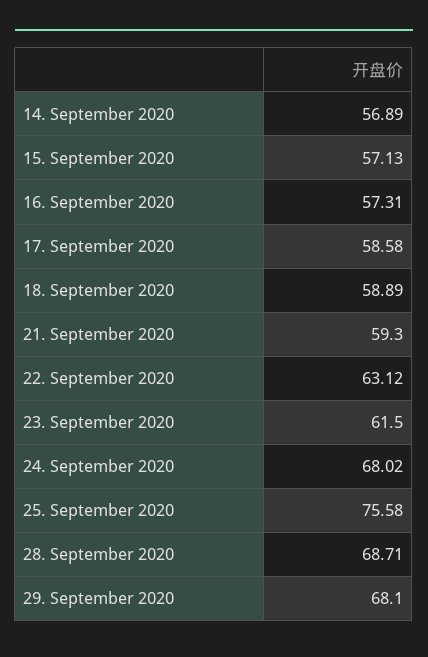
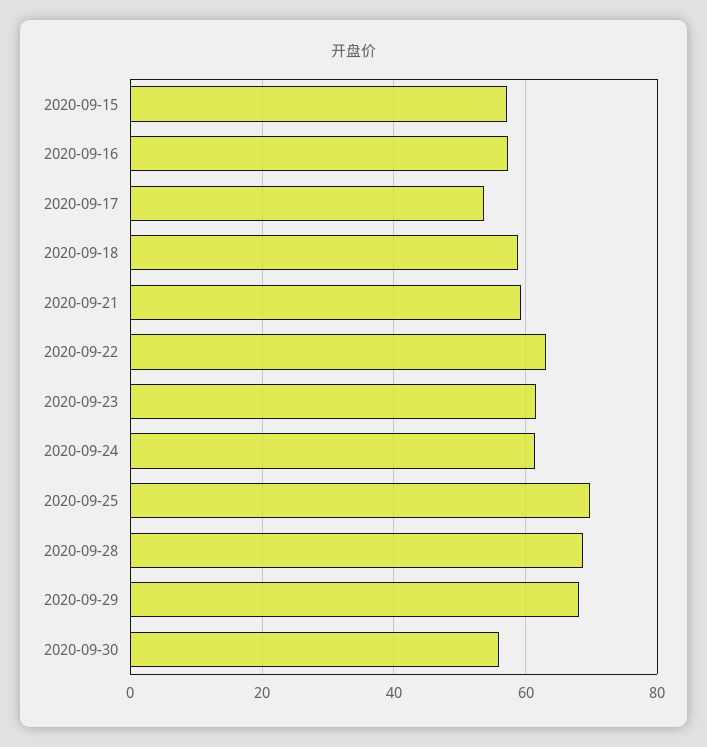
14. September 2020: 56.89 -> none
17. September 2020: 58.58 -> 54
24. September 2020: 68.02 -> 62
25. September 2020: 75.58 -> 70
2020-09-30: none -> 56

